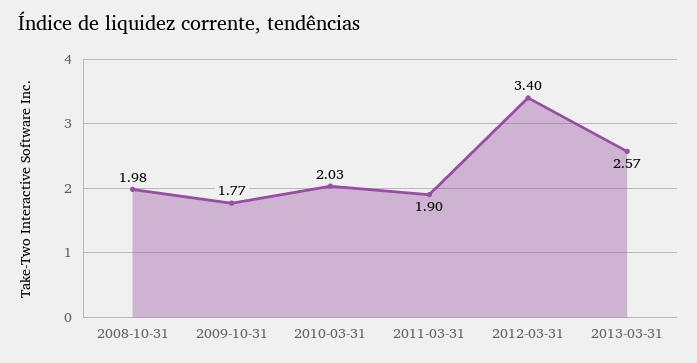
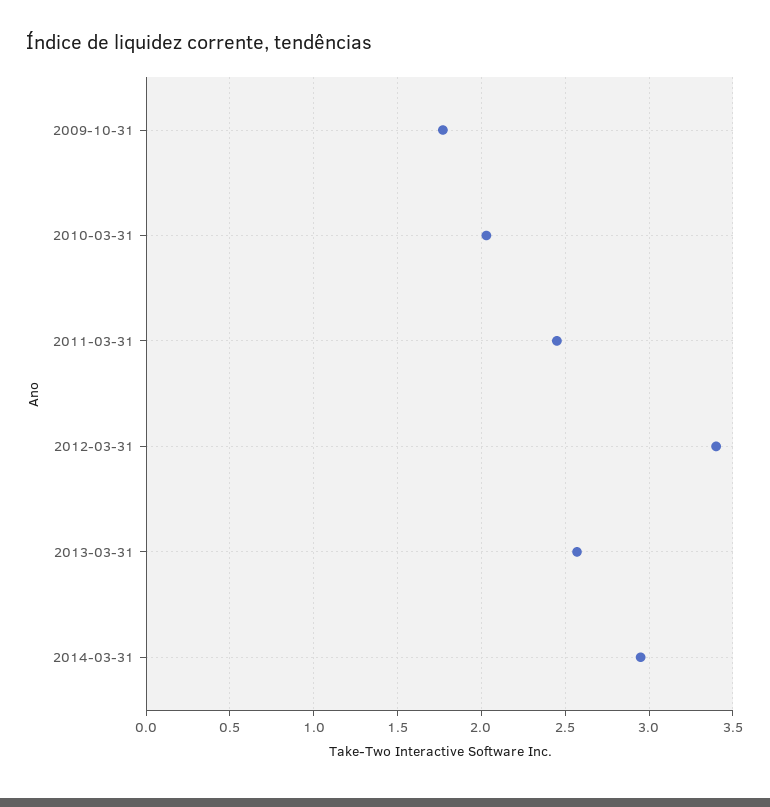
2008-10-31: 1.98 -> none
2011-03-31: 1.9 -> 2.45
2014-03-31: none -> 2.95

